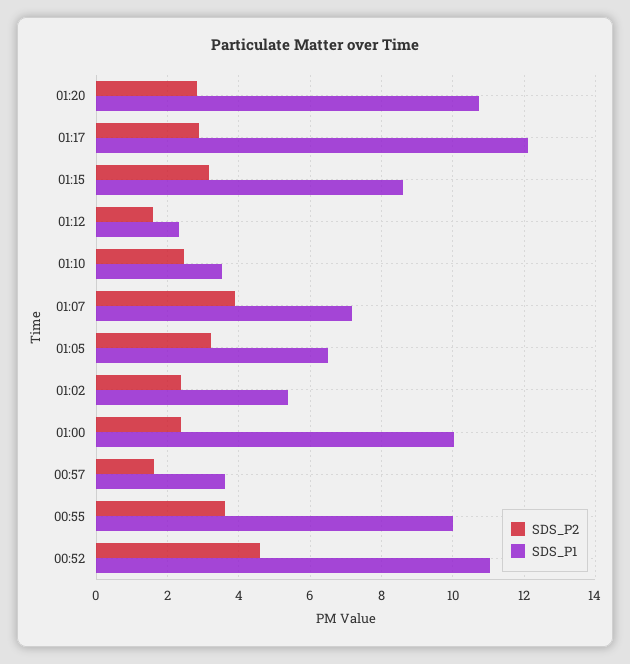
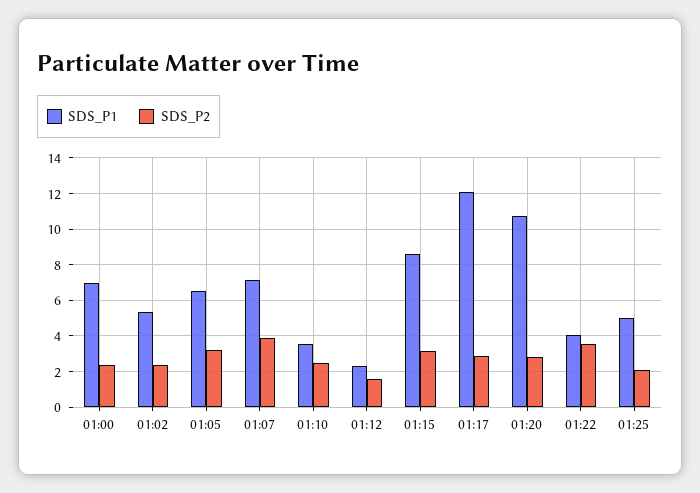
SDS_P1, 01:00: 10 -> 7
SDS_P2, 00:57: 1.6 -> none
SDS_P1, 00:57: 3.6 -> none
SDS_P2, 00:55: 3.6 -> none
SDS_P1, 00:55: 10 -> none
SDS_P2, 00:52: 4.6 -> none
SDS_P1, 00:52: 11 -> none
SDS_P1, 01:22: none -> 4
SDS_P2, 01:22: none -> 3.5
SDS_P1, 01:25: none -> 5
SDS_P2, 01:25: none -> 2

